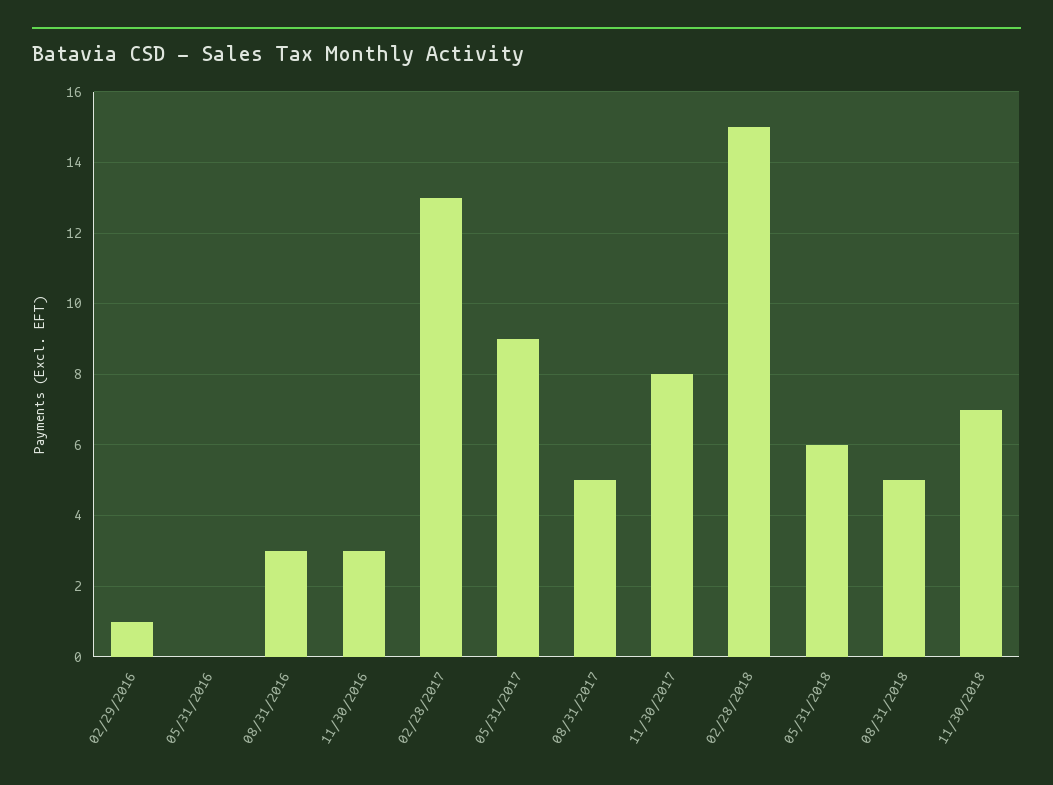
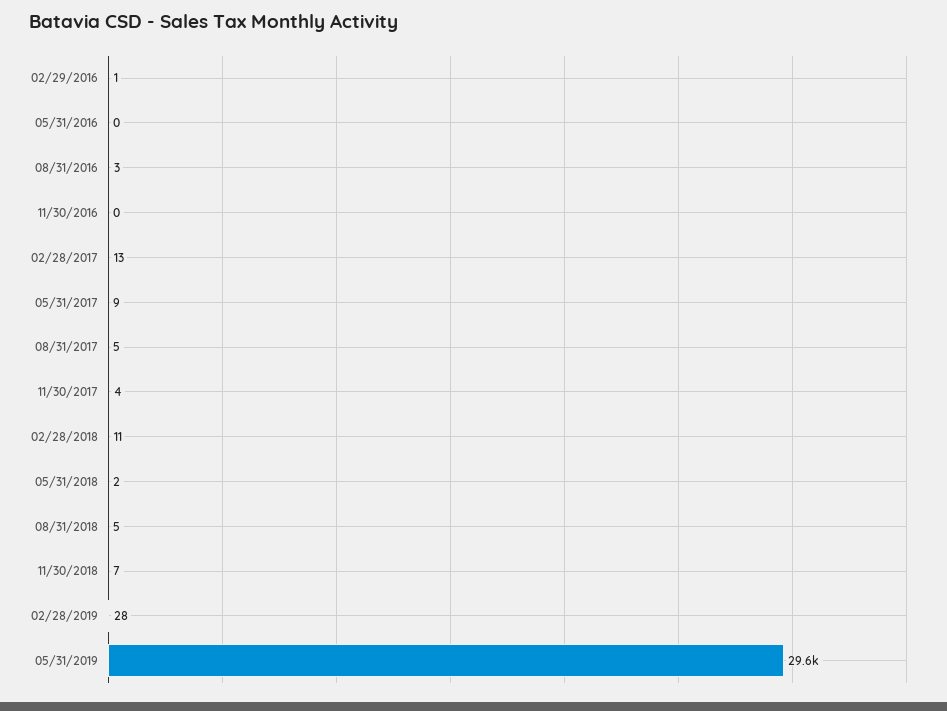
11/30/2016: 3 -> 0
11/30/2017: 8 -> 4
02/28/2018: 15 -> 11
05/31/2018: 6 -> 2
02/28/2019: none -> 28
05/31/2019: none -> 29600

